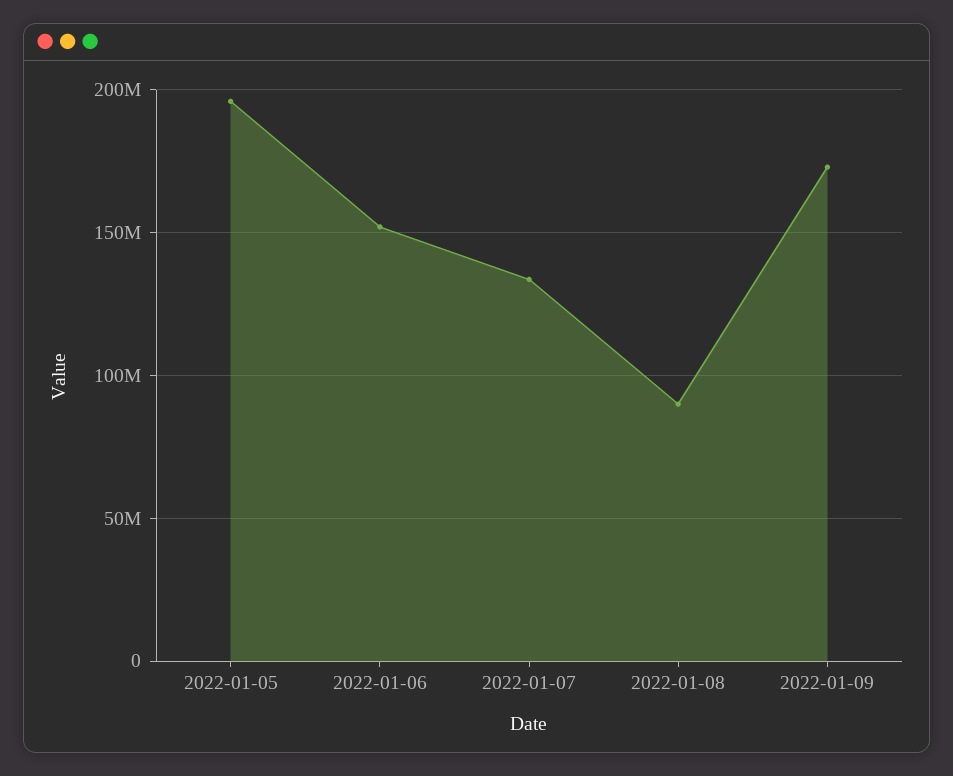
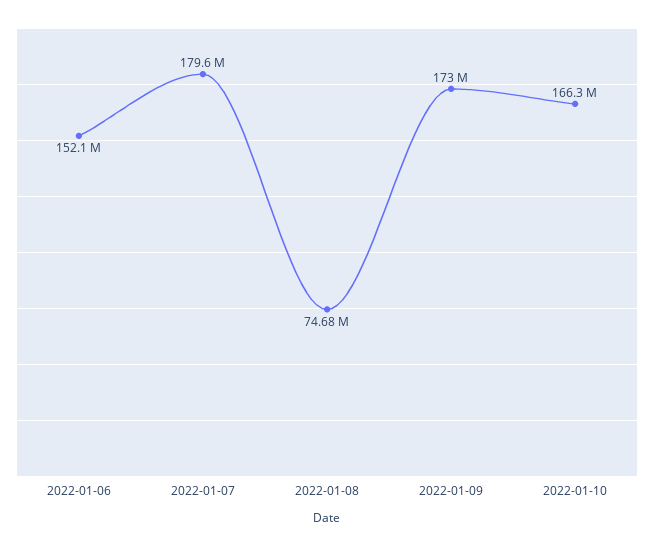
2022-01-05: 195000000 -> none
2022-01-07: 135000000 -> 179600000
2022-01-08: 90000000 -> 74680000
2022-01-10: none -> 166300000

